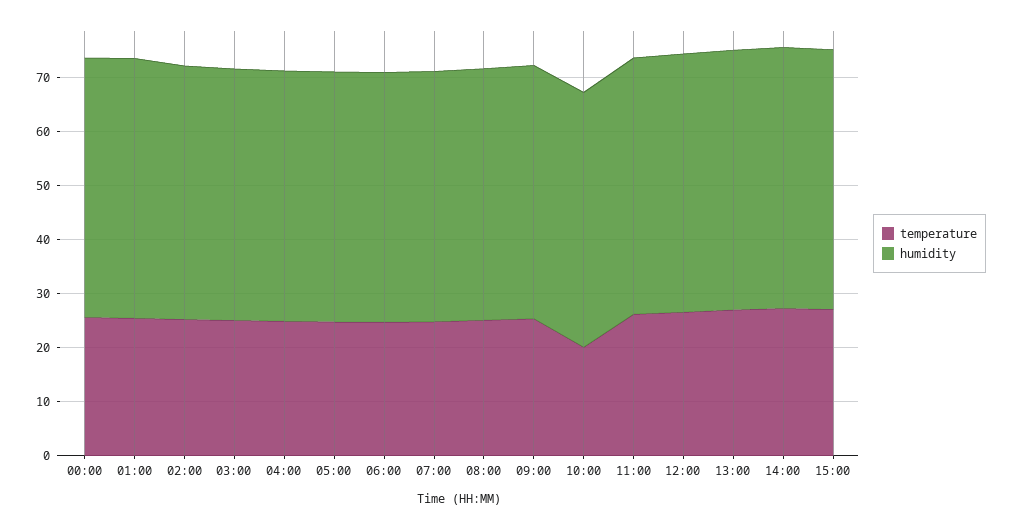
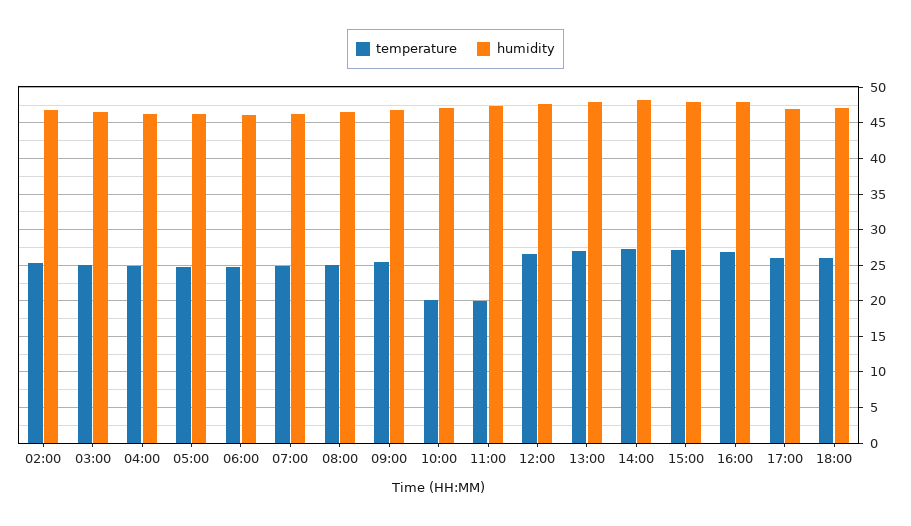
temperature, 00:00: 26 -> none
humidity, 00:00: 48 -> none
temperature, 01:00: 26 -> none
humidity, 01:00: 48 -> none
temperature, 11:00: 26 -> 20
temperature, 16:00: none -> 27
humidity, 16:00: none -> 48
temperature, 17:00: none -> 26
humidity, 17:00: none -> 47
temperature, 18:00: none -> 26
humidity, 18:00: none -> 47

